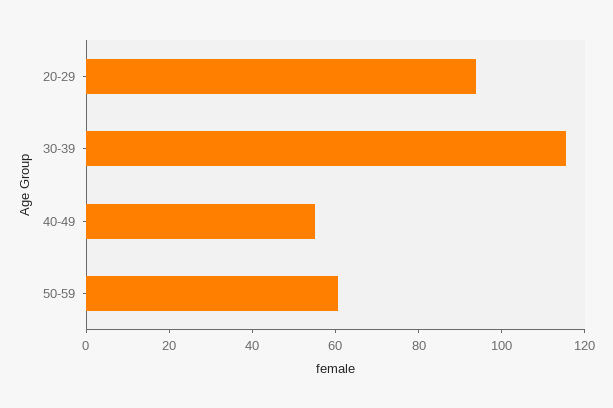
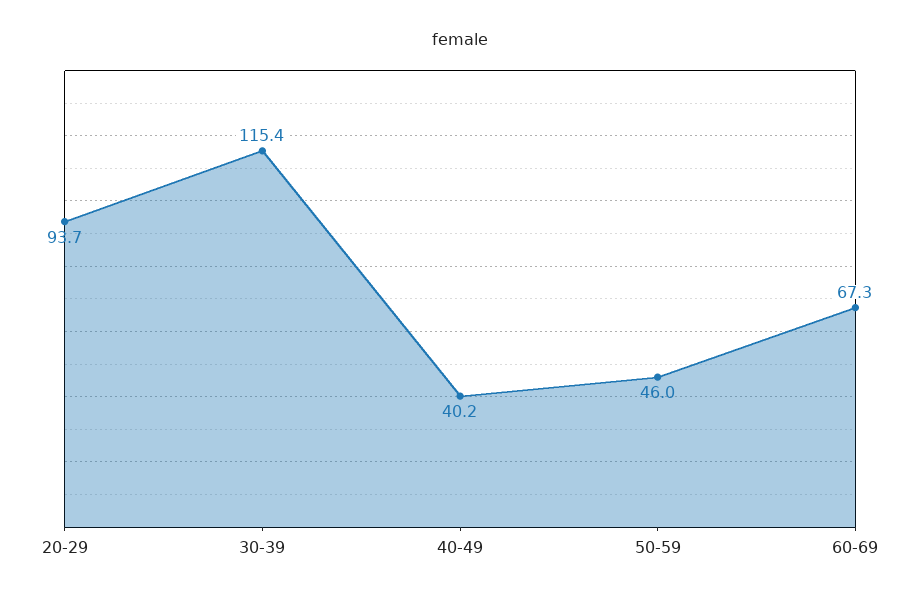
40-49: 55 -> 40.2
50-59: 60 -> 46
60-69: none -> 67.3

